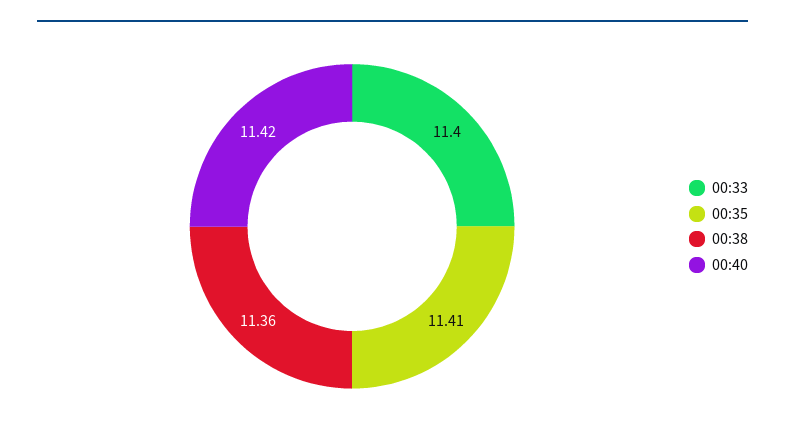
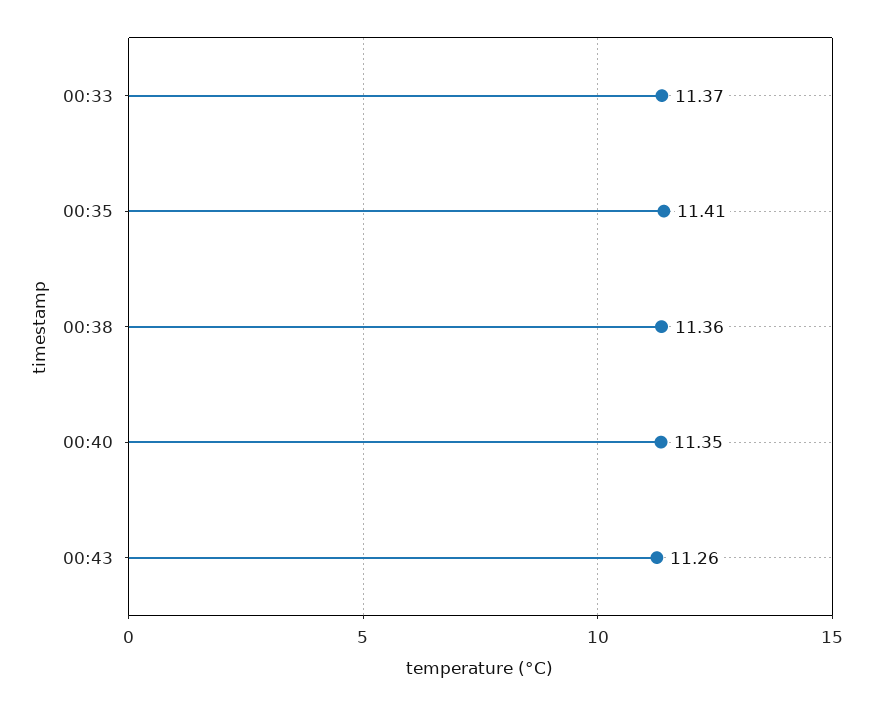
00:33: 11.4 -> 11.37
00:40: 11.42 -> 11.35
00:43: none -> 11.26

